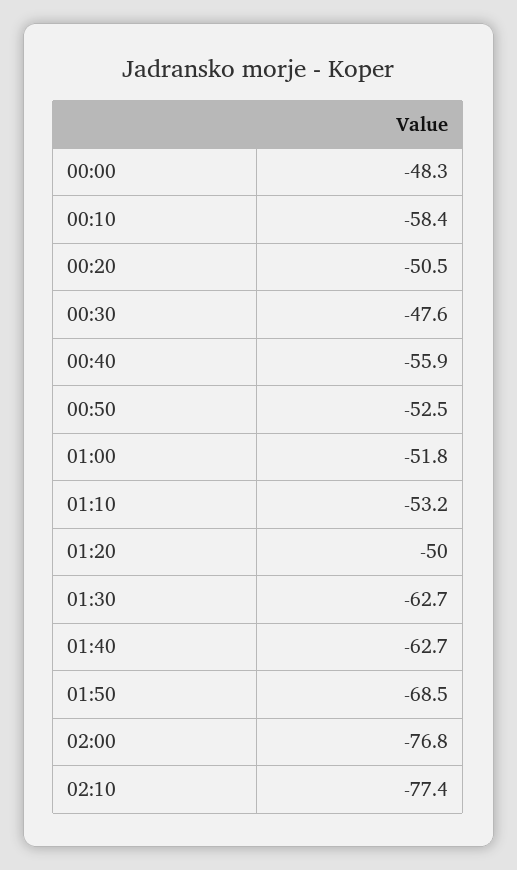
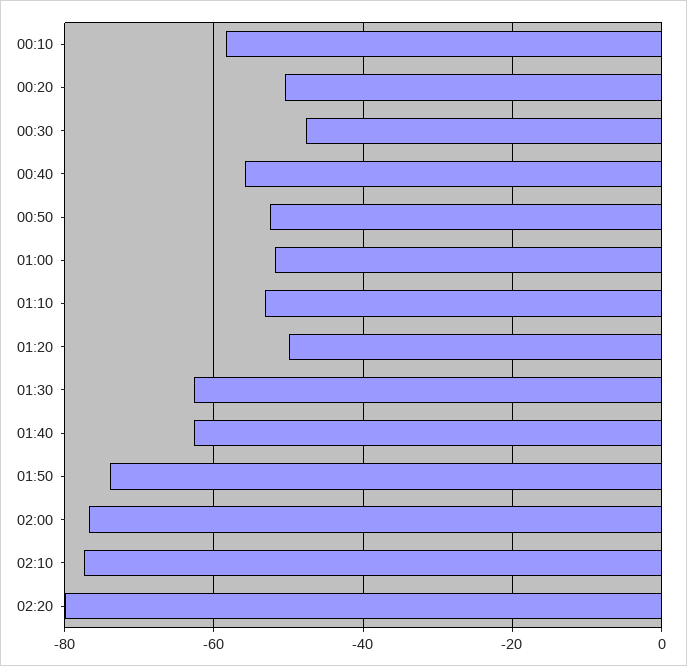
00:00: -48.3 -> none
01:50: -68.5 -> -74
02:20: none -> -80

